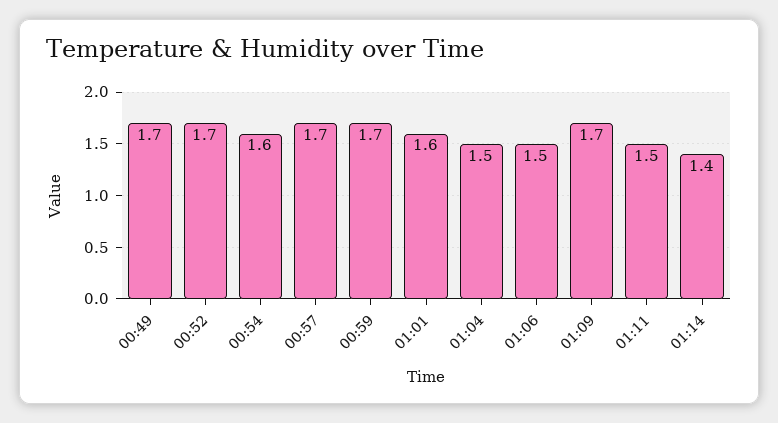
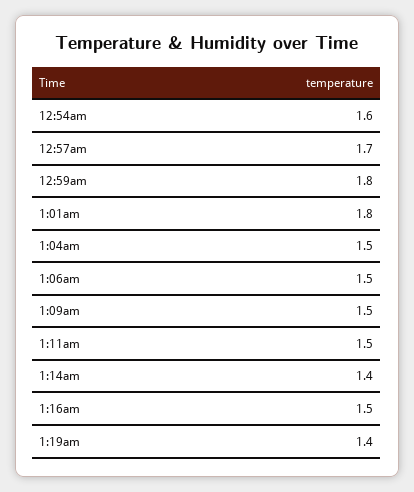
00:49: 1.7 -> none
00:52: 1.7 -> none
00:59: 1.7 -> 1.8
01:01: 1.6 -> 1.8
01:09: 1.7 -> 1.5
1:16am: none -> 1.5
1:19am: none -> 1.4

